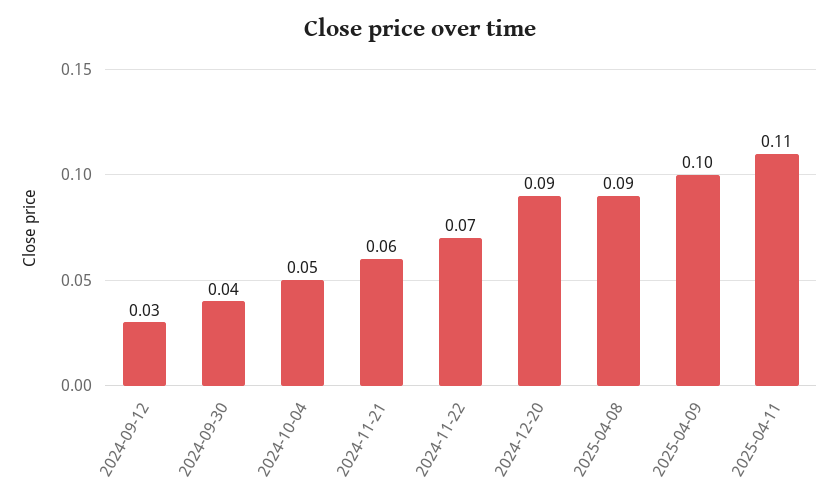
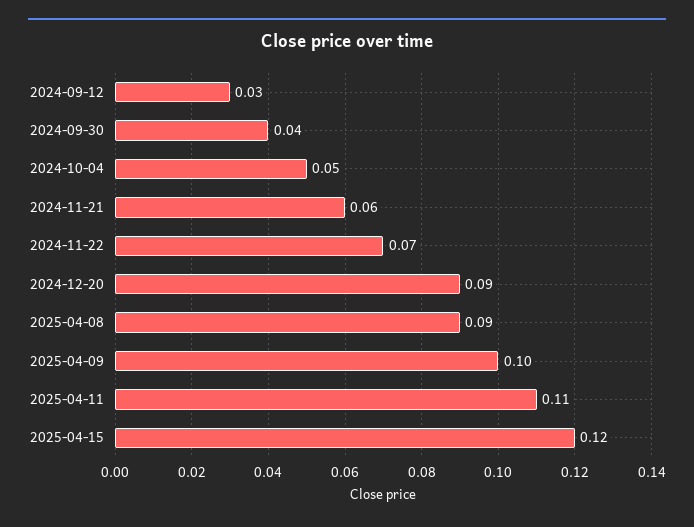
2025-04-15: none -> 0.12

